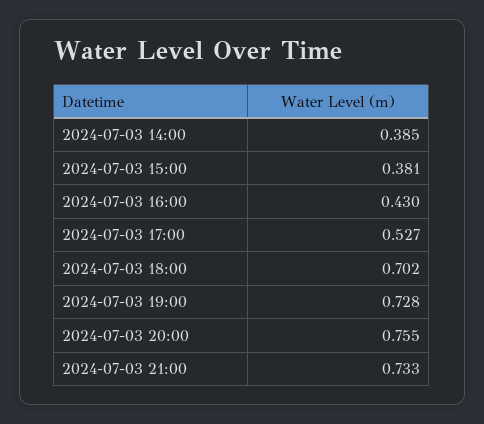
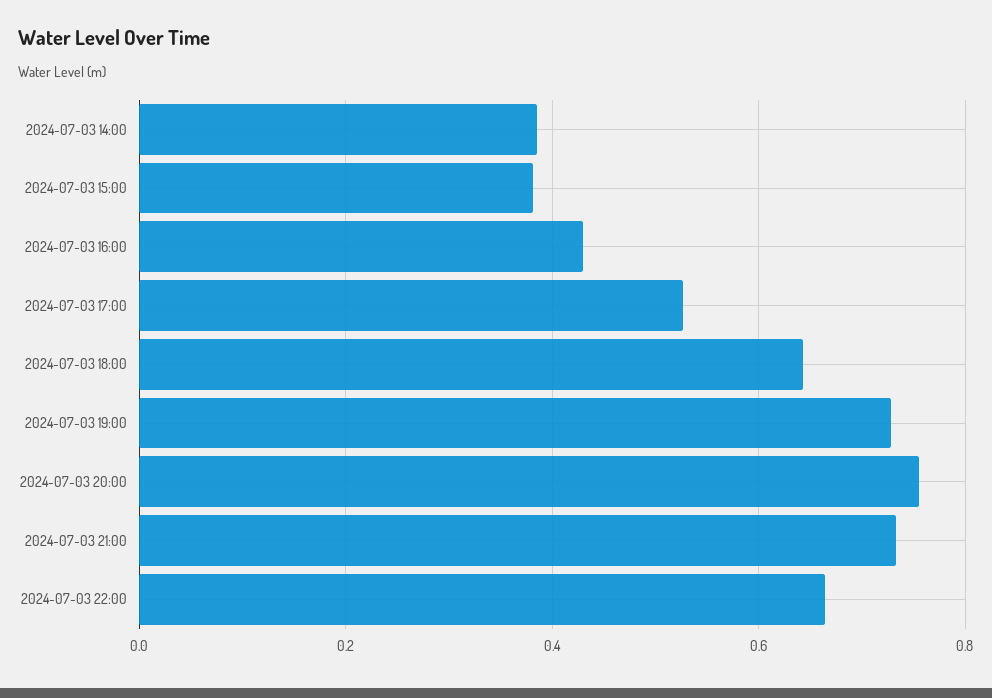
2024-07-03 18:00: 0.702 -> 0.64
2024-07-03 22:00: none -> 0.66

